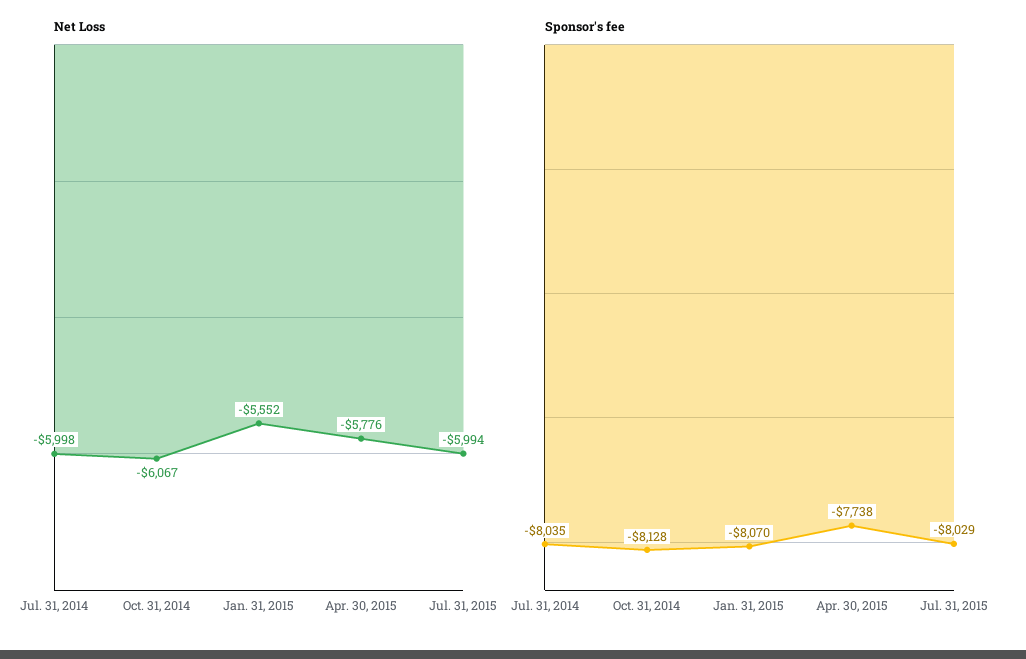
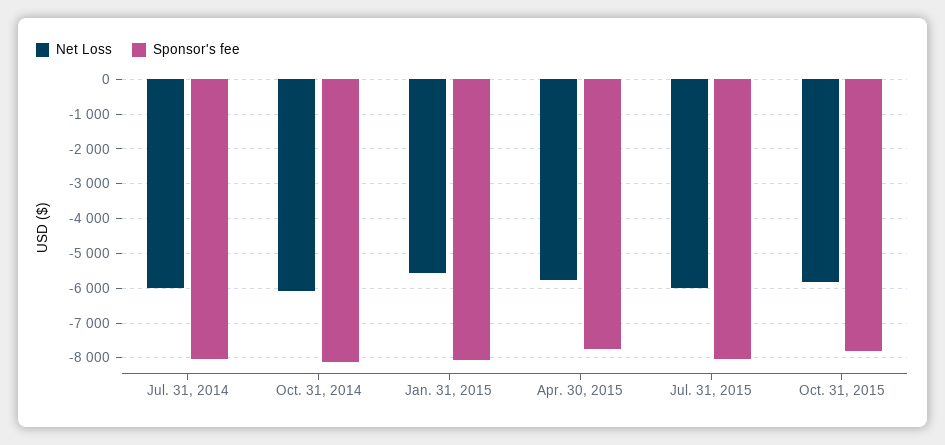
Net Loss, Oct. 31, 2015: none -> -5800
Sponsor's fee, Oct. 31, 2015: none -> -7800

